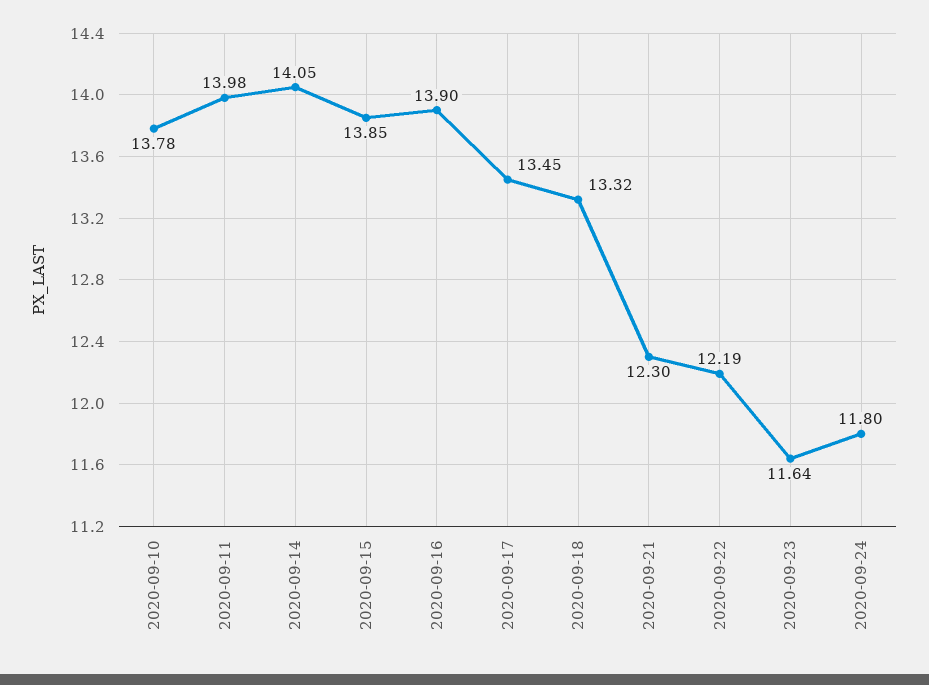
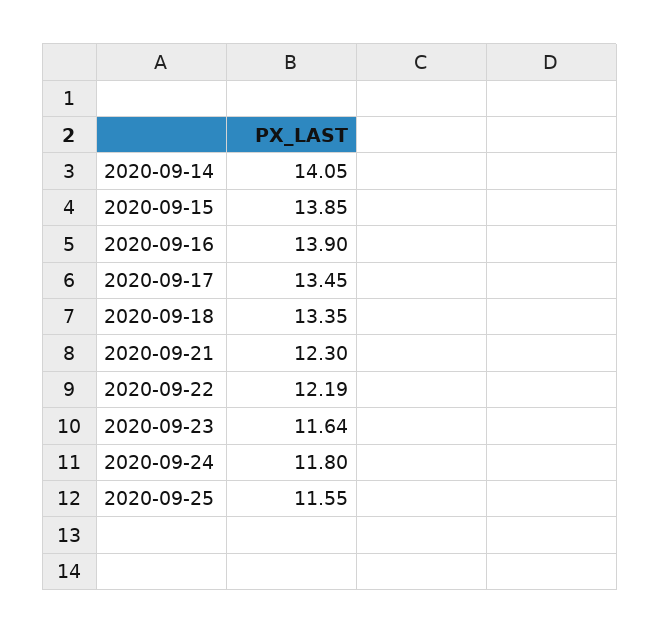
2020-09-10: 13.78 -> none
2020-09-11: 13.98 -> none
2020-09-18: 13.32 -> 13.35
2020-09-25: none -> 11.55

